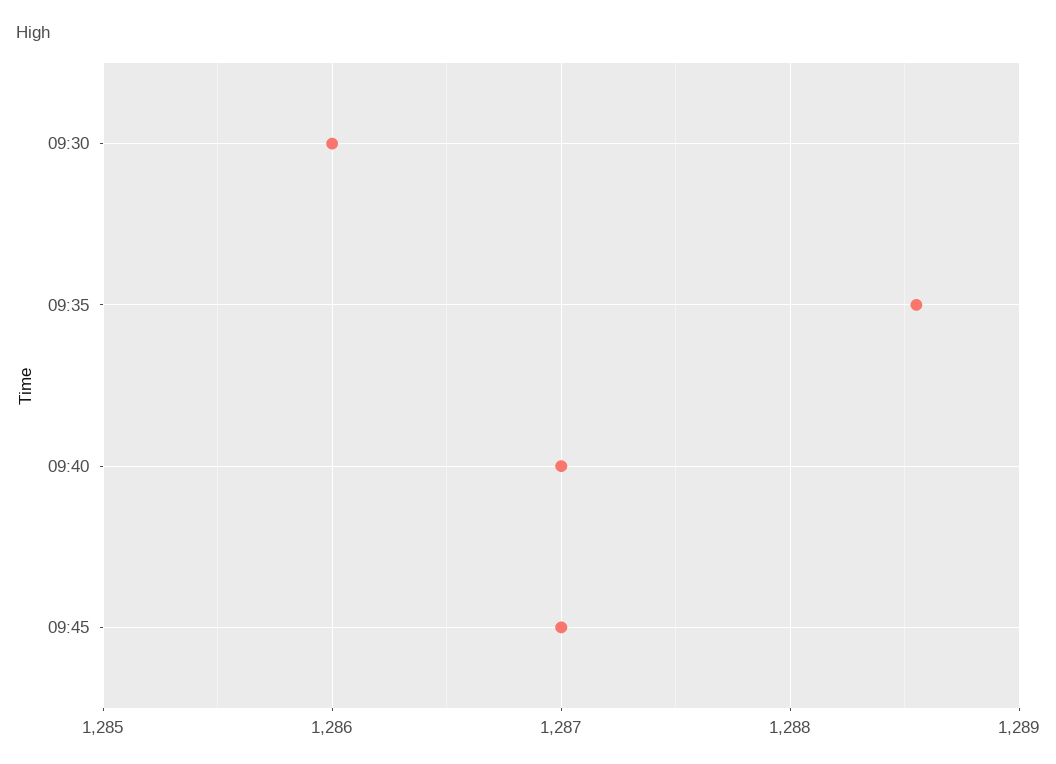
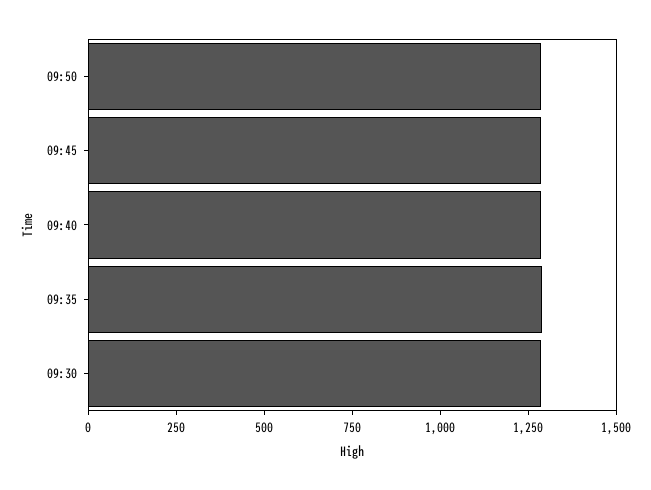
09:50: none -> 1300

